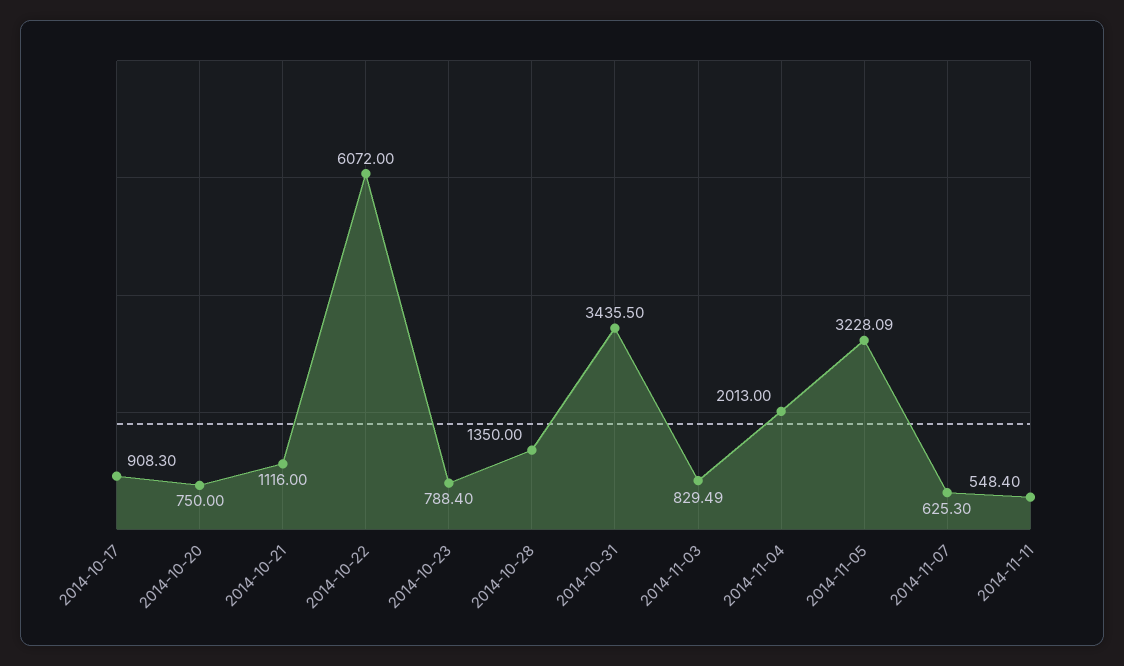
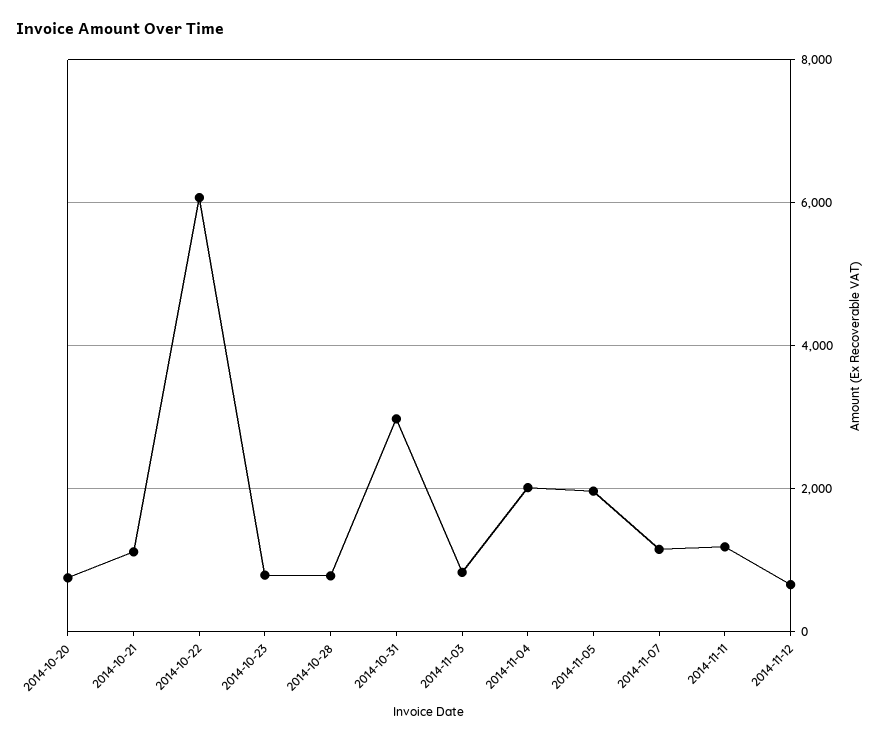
2014-10-17: 908.3 -> none
2014-10-28: 1350 -> 800
2014-10-31: 3435.5 -> 3000
2014-11-05: 3228.09 -> 2000
2014-11-07: 625.3 -> 1200
2014-11-11: 548.4 -> 1200
2014-11-12: none -> 600

